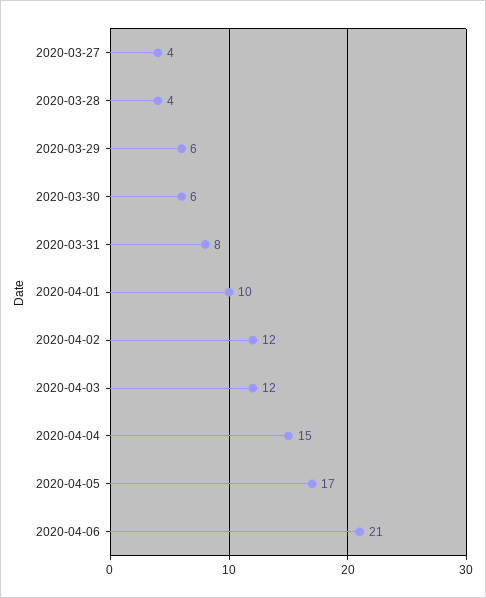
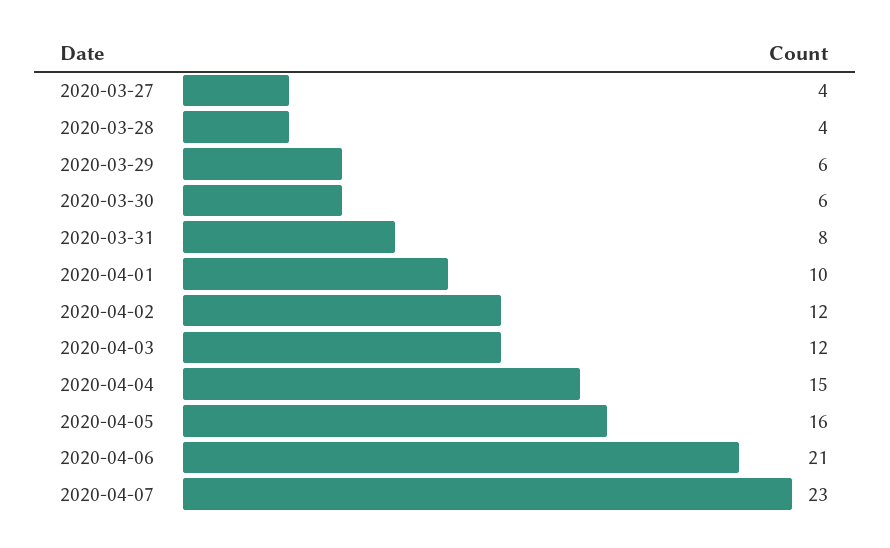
2020-04-05: 17 -> 16
2020-04-07: none -> 23

